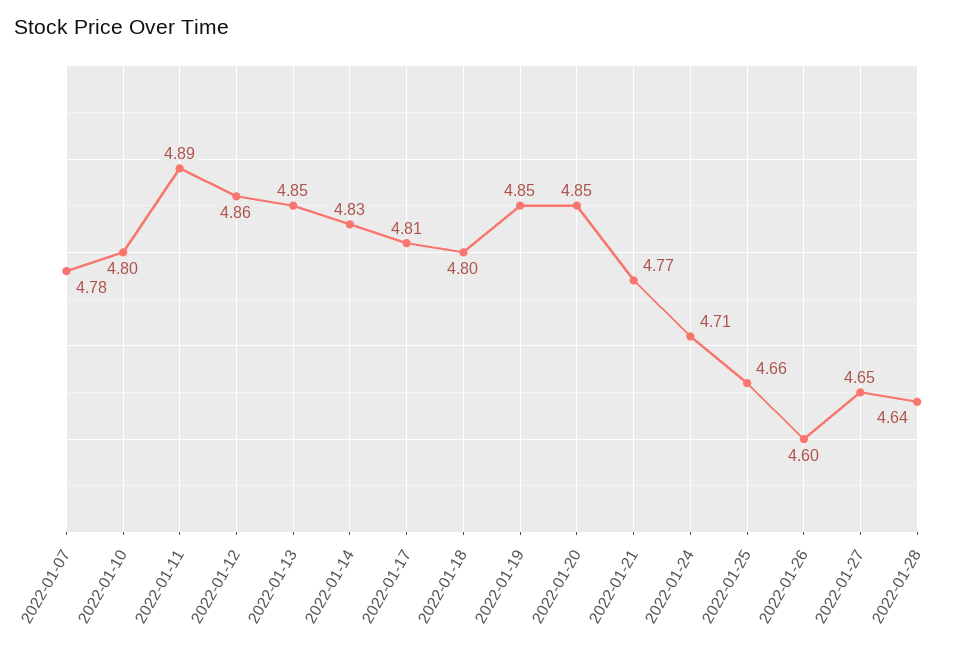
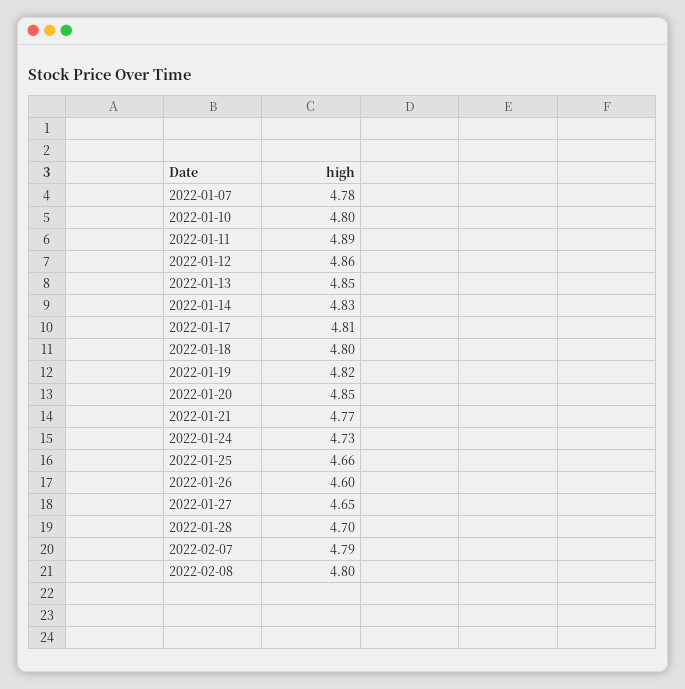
2022-01-19: 4.85 -> 4.82
2022-01-24: 4.71 -> 4.73
2022-01-28: 4.64 -> 4.7
2022-02-07: none -> 4.79
2022-02-08: none -> 4.8

